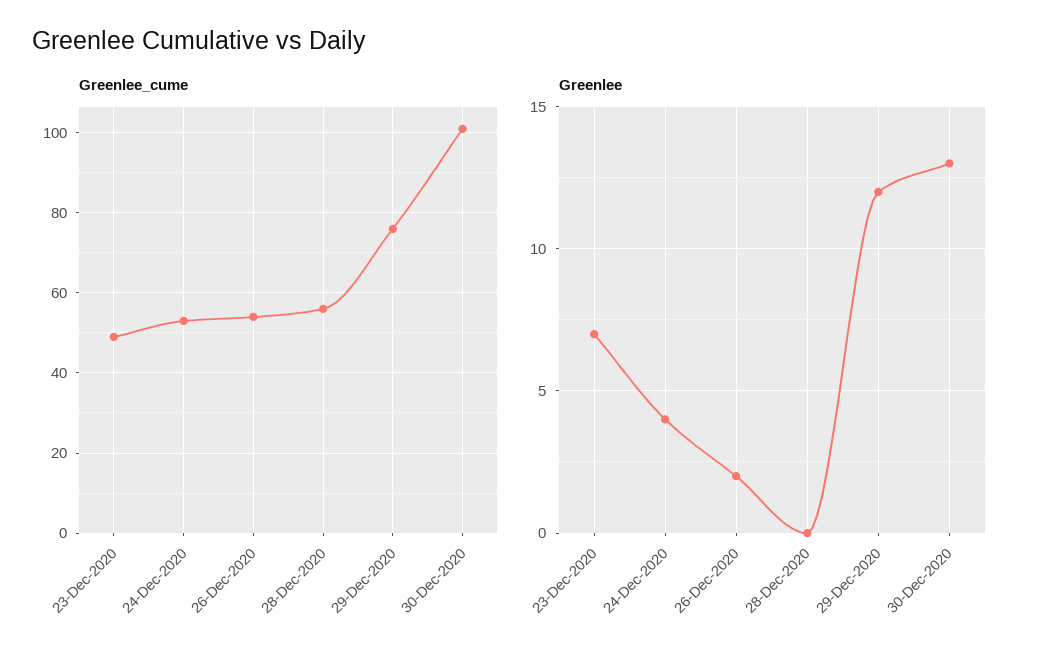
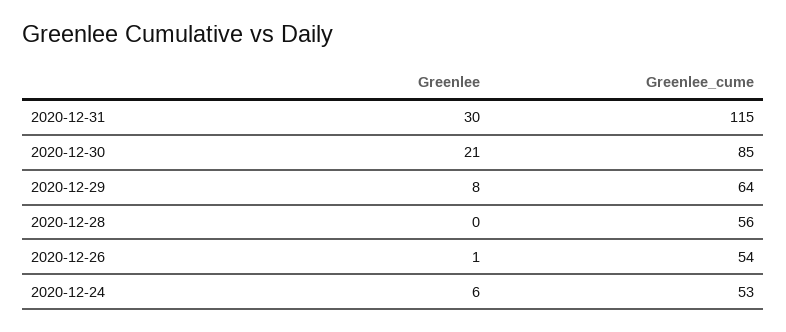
Greenlee_cume, 23-Dec-2020: 50 -> none
Greenlee_cume, 29-Dec-2020: 75 -> 64
Greenlee_cume, 30-Dec-2020: 100 -> 85
Greenlee, 23-Dec-2020: 7 -> none
Greenlee, 24-Dec-2020: 4 -> 6
Greenlee, 26-Dec-2020: 2 -> 1
Greenlee, 29-Dec-2020: 12 -> 8
Greenlee, 30-Dec-2020: 13 -> 21
Greenlee, 2020-12-31: none -> 30
Greenlee_cume, 2020-12-31: none -> 115

